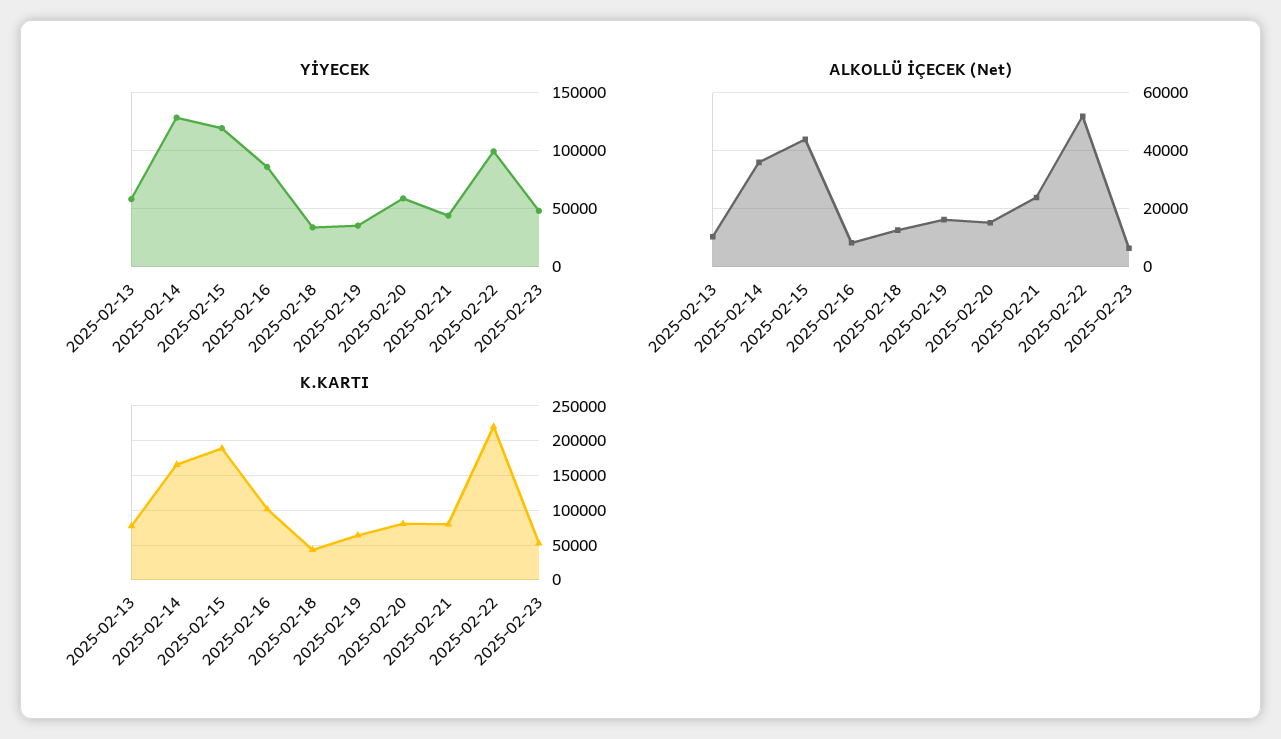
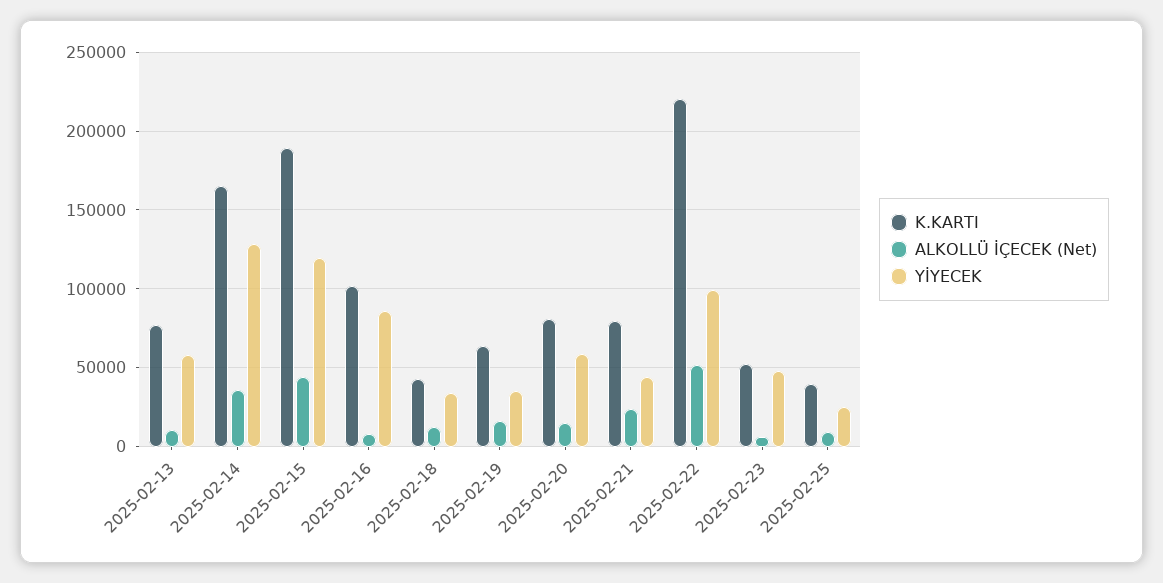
K.KARTI, 2025-02-25: none -> 40000
ALKOLLÜ İÇECEK (Net), 2025-02-25: none -> 10000
YİYECEK, 2025-02-25: none -> 25000

